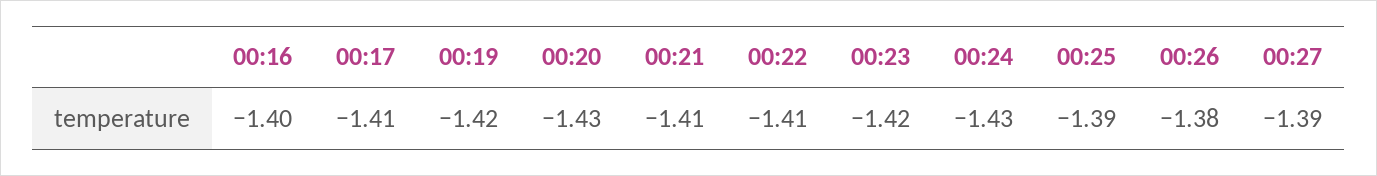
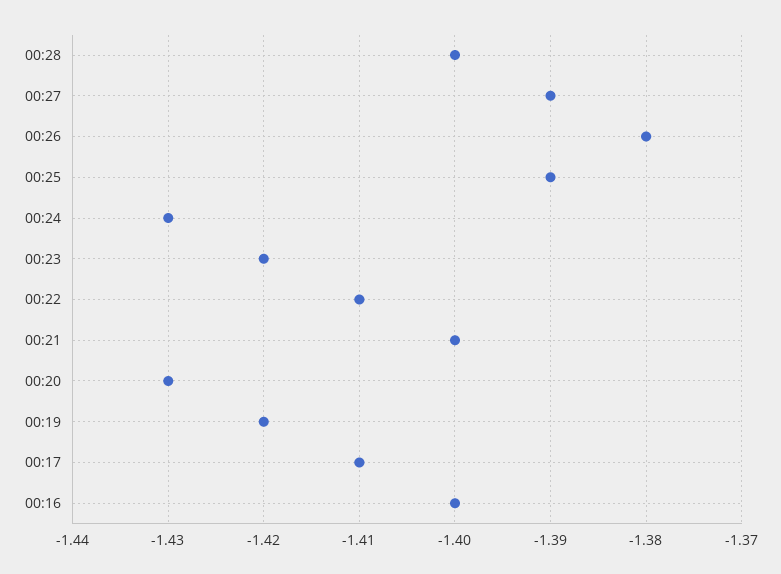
00:21: -1.41 -> -1.4
00:28: none -> -1.4

